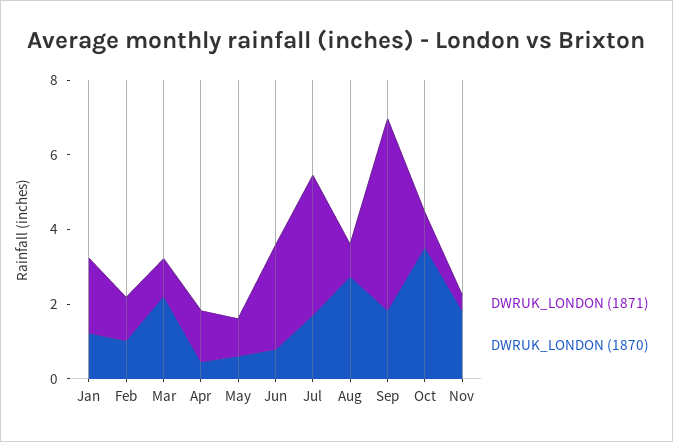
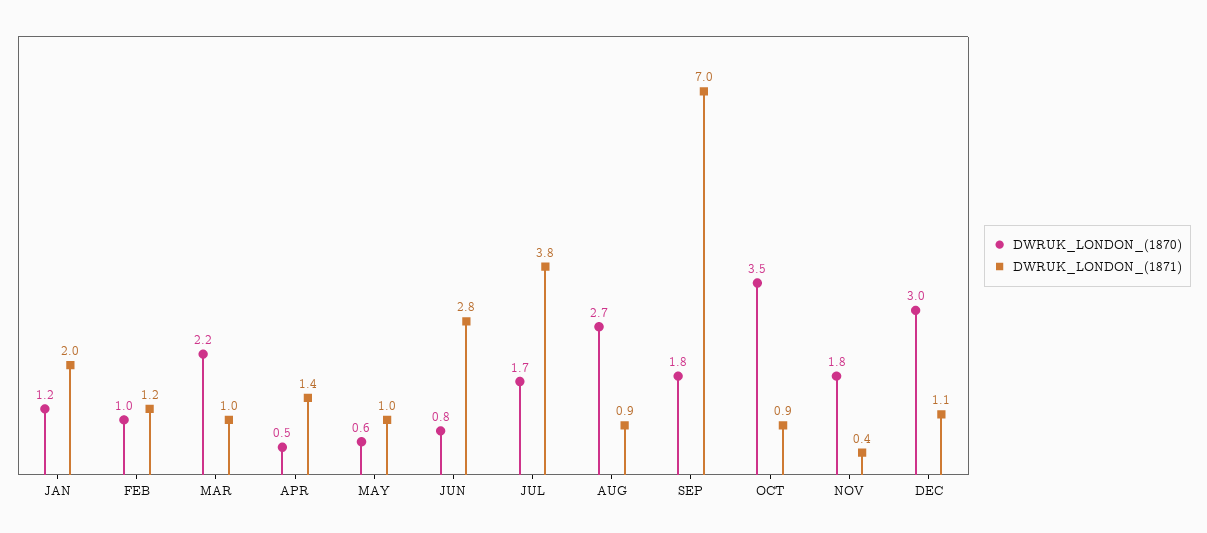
DWRUK_LONDON (1871), Sep: 5 -> 7
DWRUK_LONDON (1870), DEC: none -> 3
DWRUK_LONDON (1871), DEC: none -> 1.1

